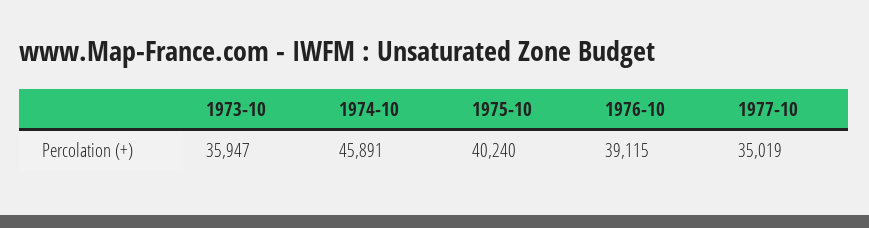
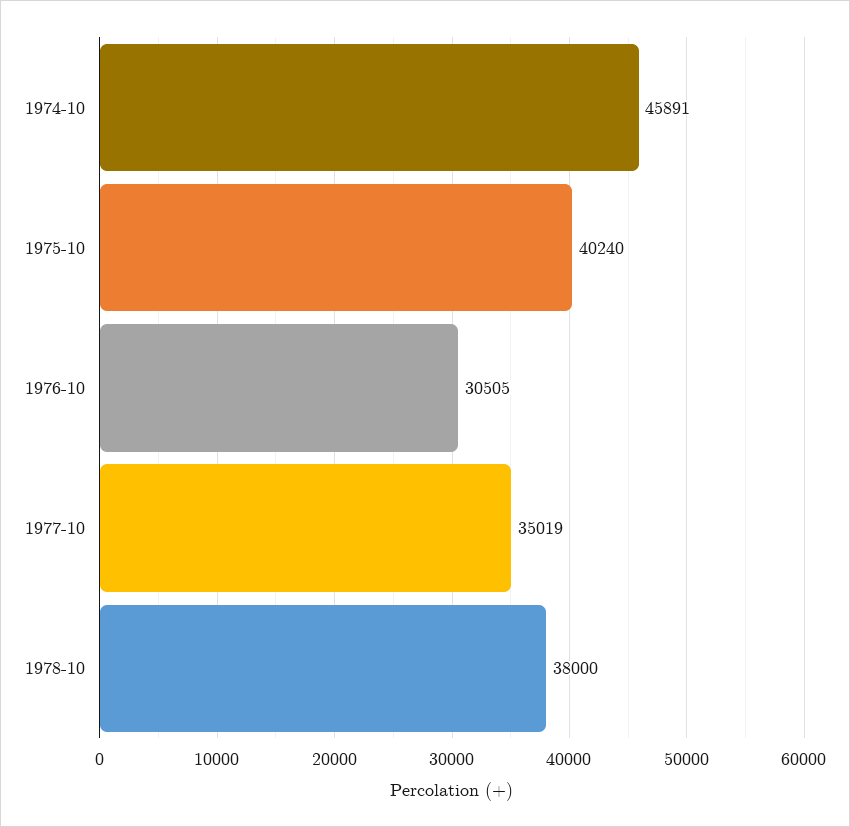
1973-10: 35947 -> none
1976-10: 39115 -> 30505
1978-10: none -> 38000

